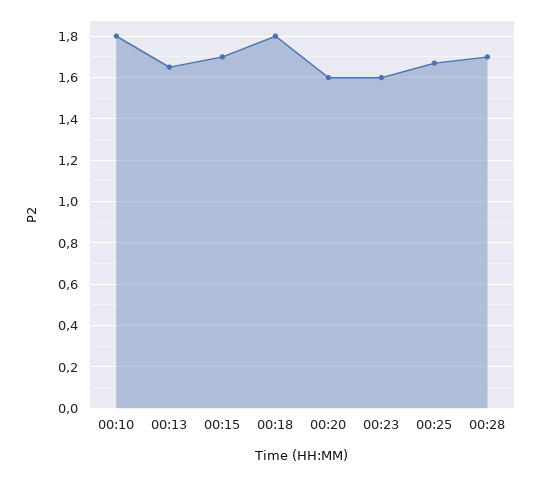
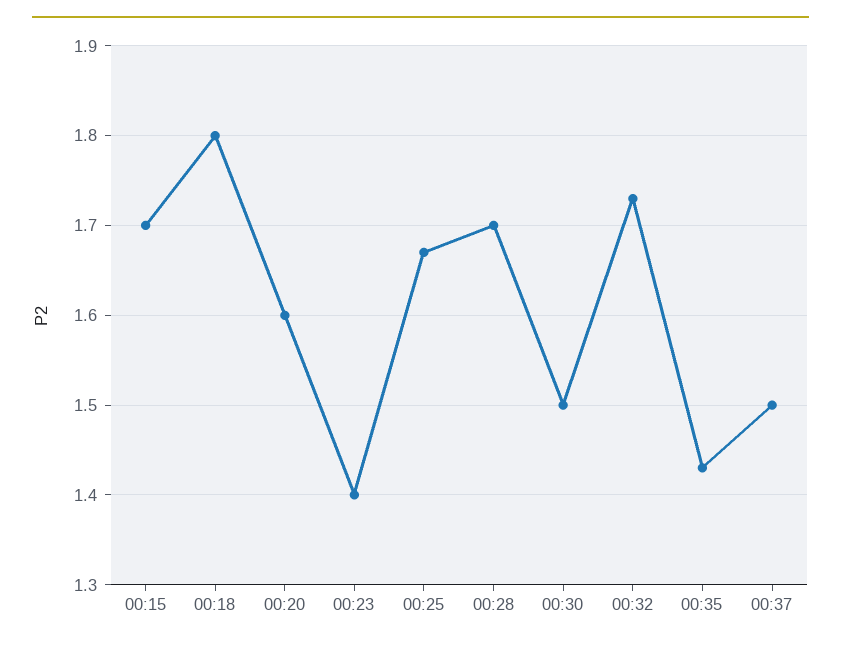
00:10: 1.8 -> none
00:13: 1.65 -> none
00:23: 1.6 -> 1.4
00:30: none -> 1.5
00:32: none -> 1.73
00:35: none -> 1.43
00:37: none -> 1.5

